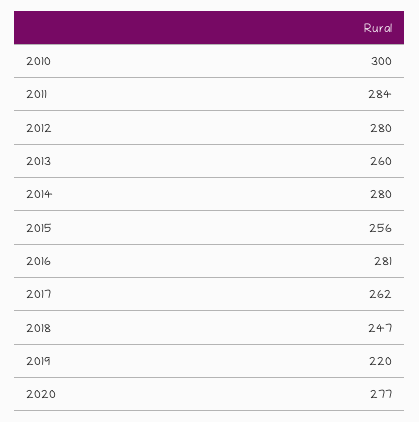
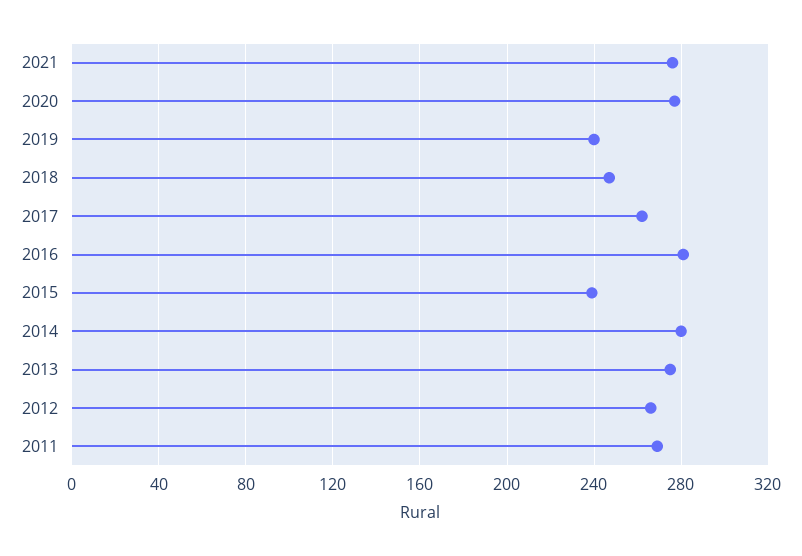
2010: 300 -> none
2011: 284 -> 270
2012: 280 -> 265
2013: 260 -> 275
2015: 256 -> 240
2019: 220 -> 240
2021: none -> 275

